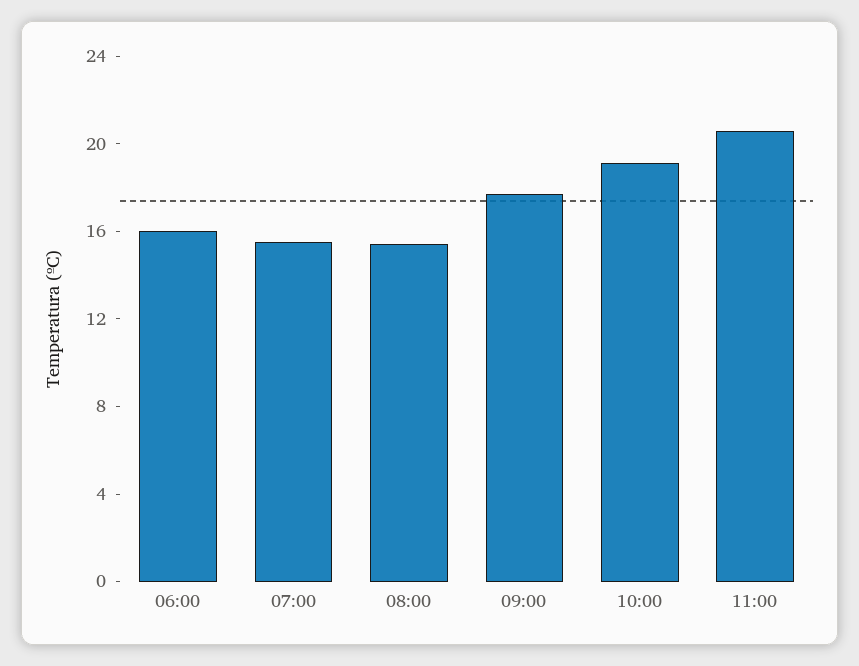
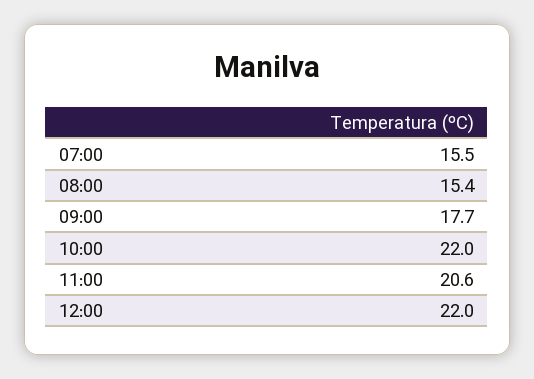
06:00: 16 -> none
10:00: 19 -> 22
12:00: none -> 22

